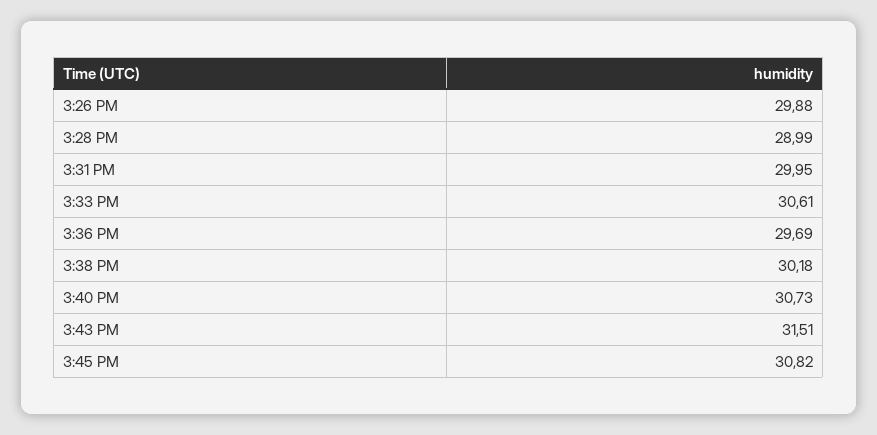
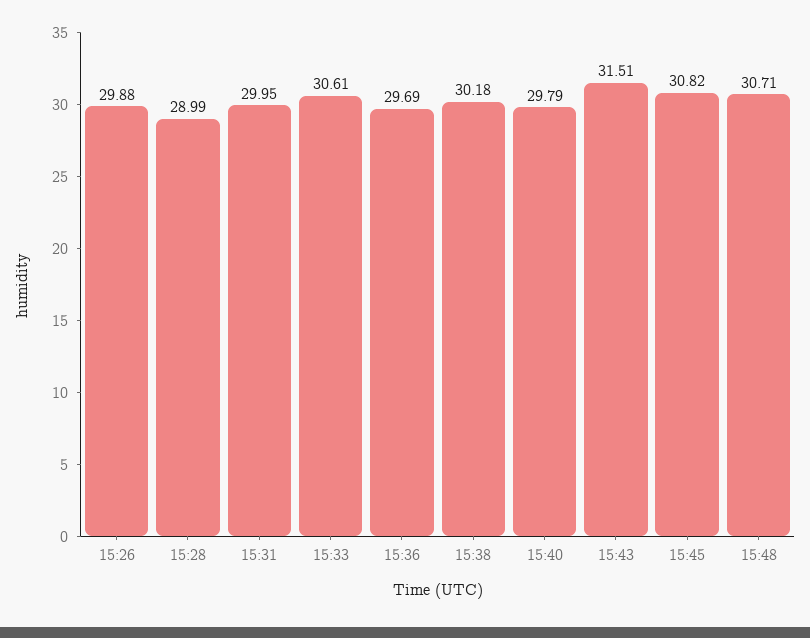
3:40 PM: 30.73 -> 29.79
15:48: none -> 30.71

